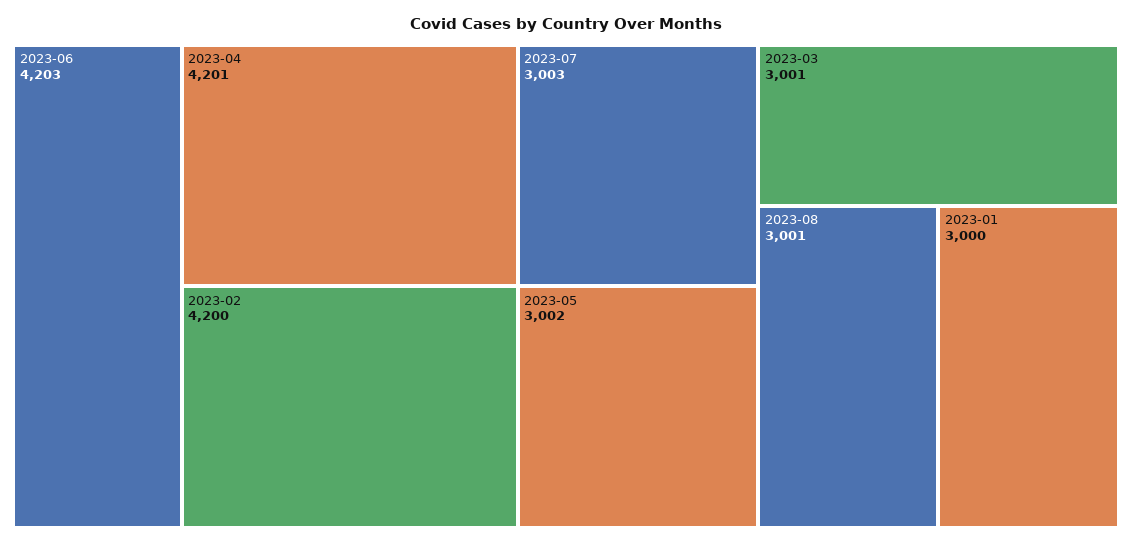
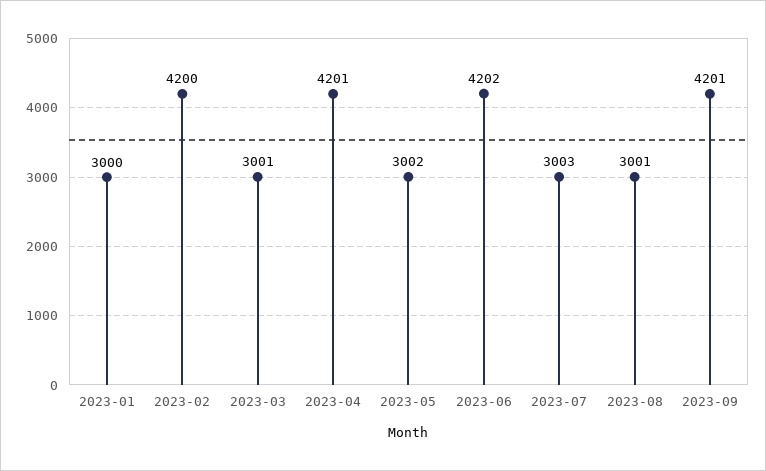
2023-06: 4203 -> 4202
2023-09: none -> 4201

